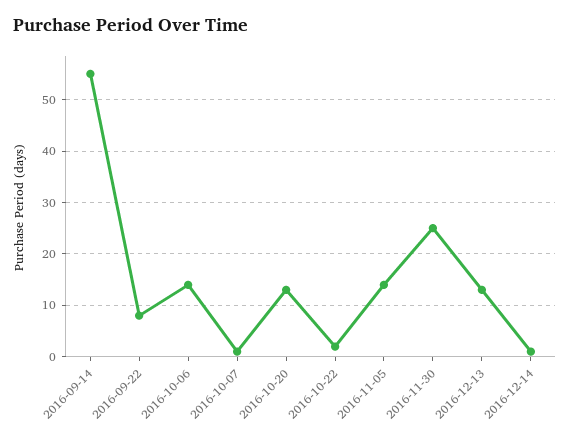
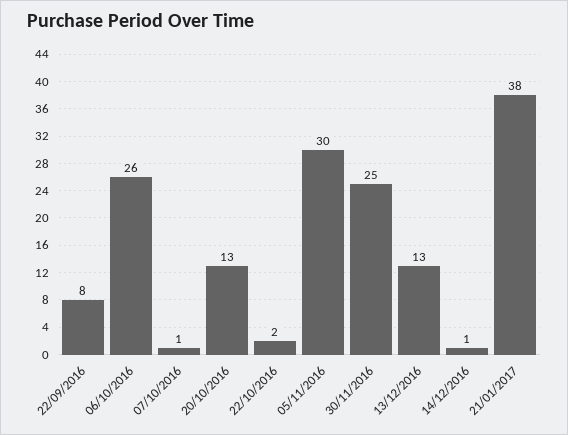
2016-09-14: 55 -> none
2016-10-06: 15 -> 26
2016-11-05: 15 -> 30
21/01/2017: none -> 38

